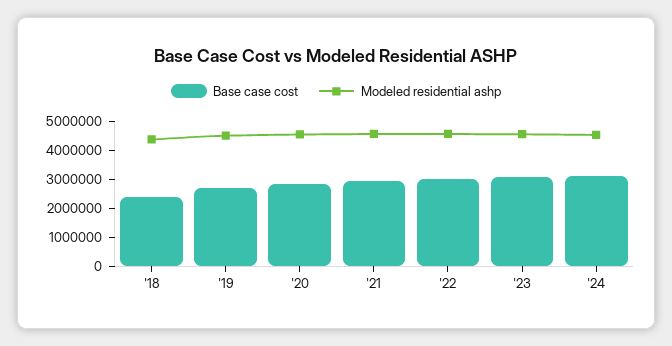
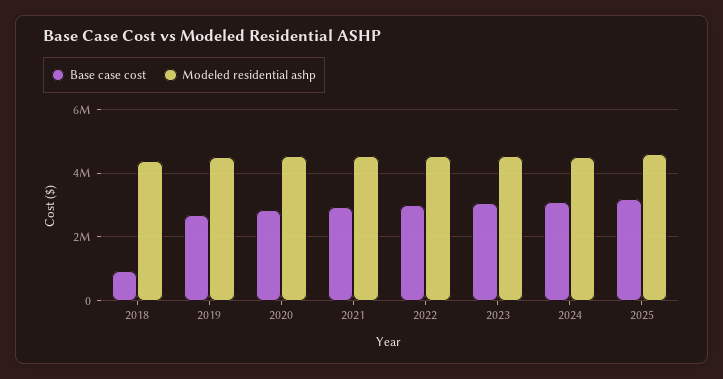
Base case cost, '18: 2500000 -> 1000000
Base case cost, 2025: none -> 3200000
Modeled residential ashp, 2025: none -> 4600000

